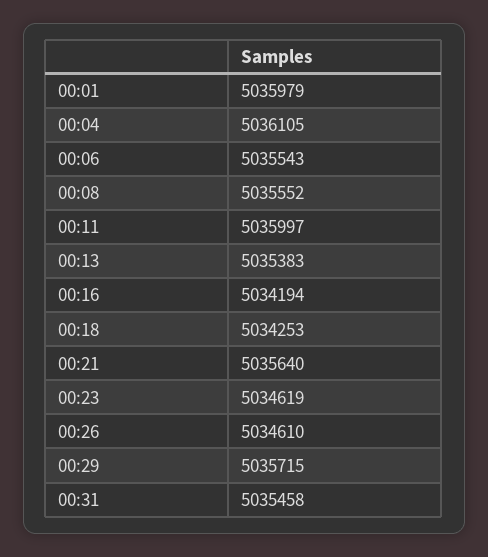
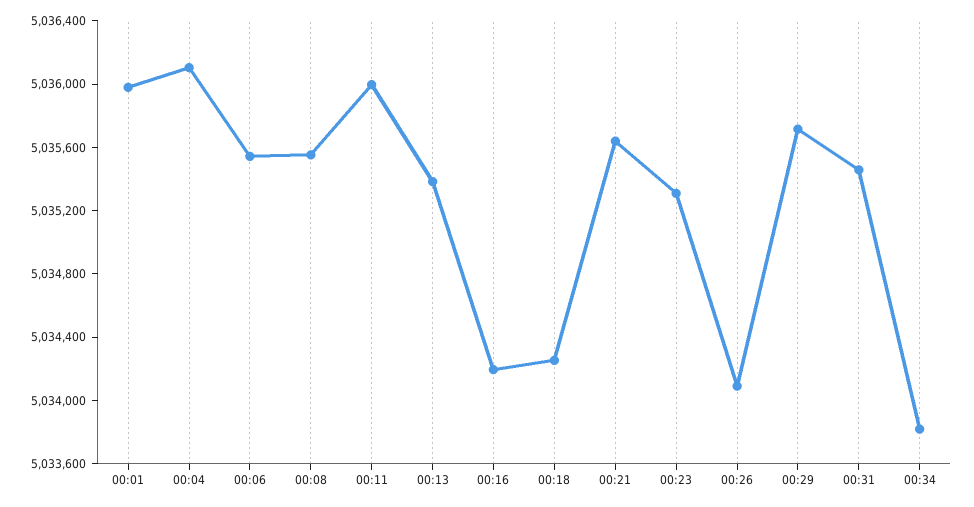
00:23: 5034619 -> 5035300
00:26: 5034610 -> 5034100
00:34: none -> 5033800

